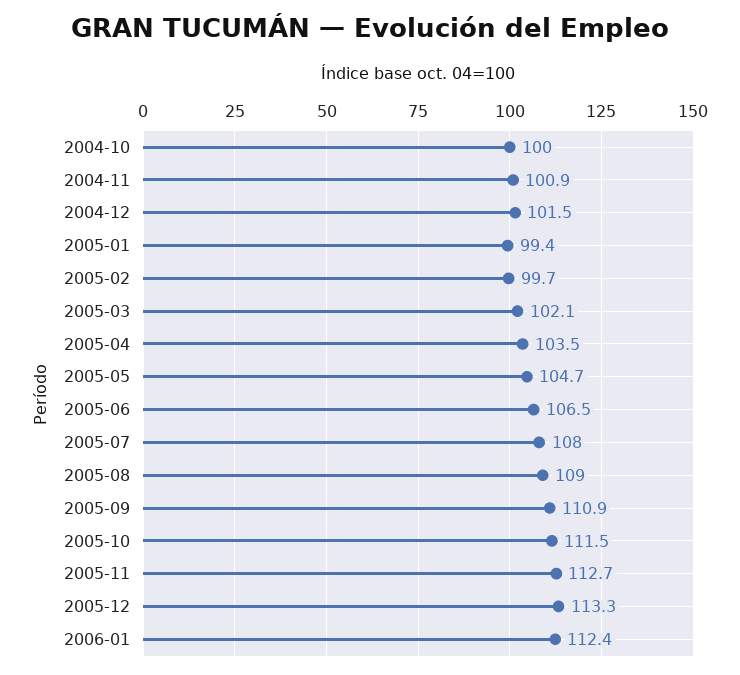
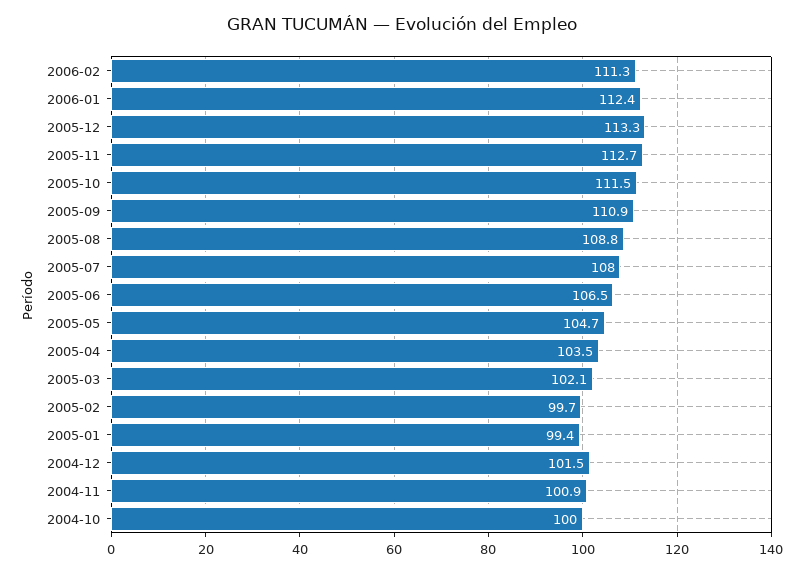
2005-08: 109 -> 108.8
2006-02: none -> 111.3

